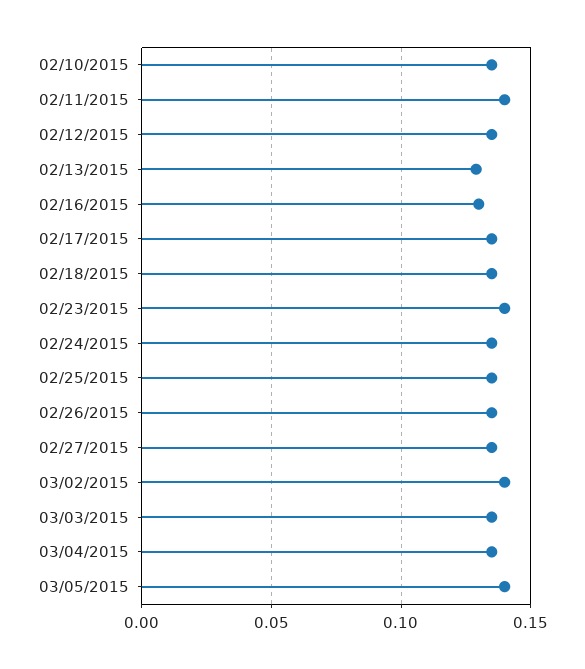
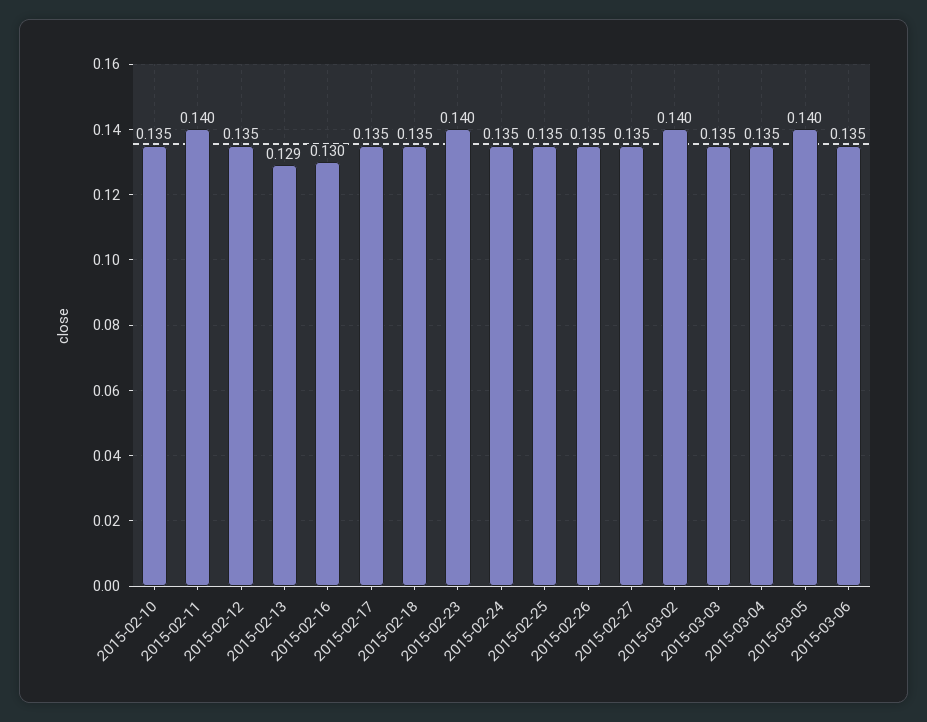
2015-03-06: none -> 0.135

